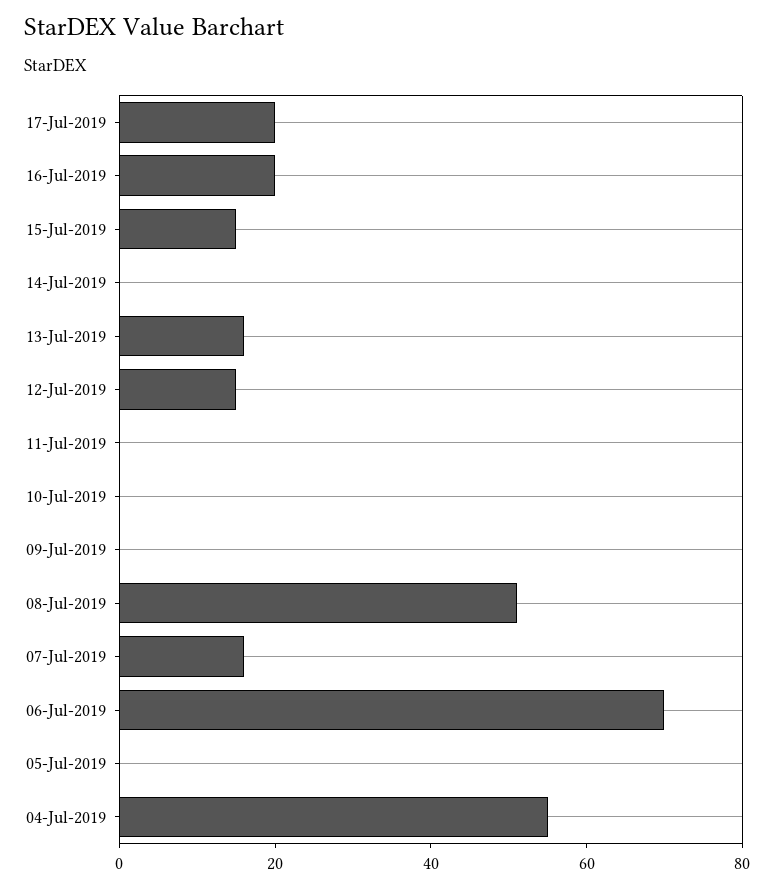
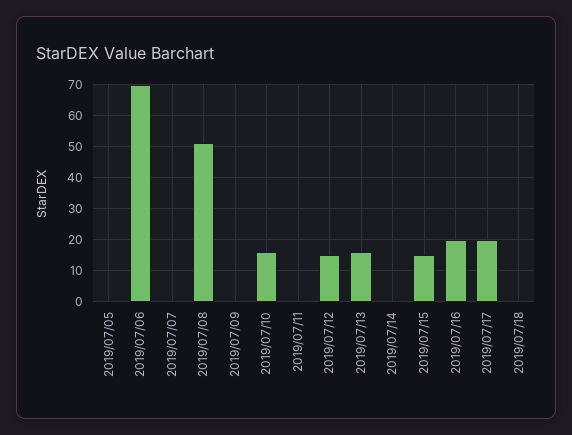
10-Jul-2019: 0 -> 15
07-Jul-2019: 15 -> 0
04-Jul-2019: 55 -> none
2019/07/18: none -> 0

